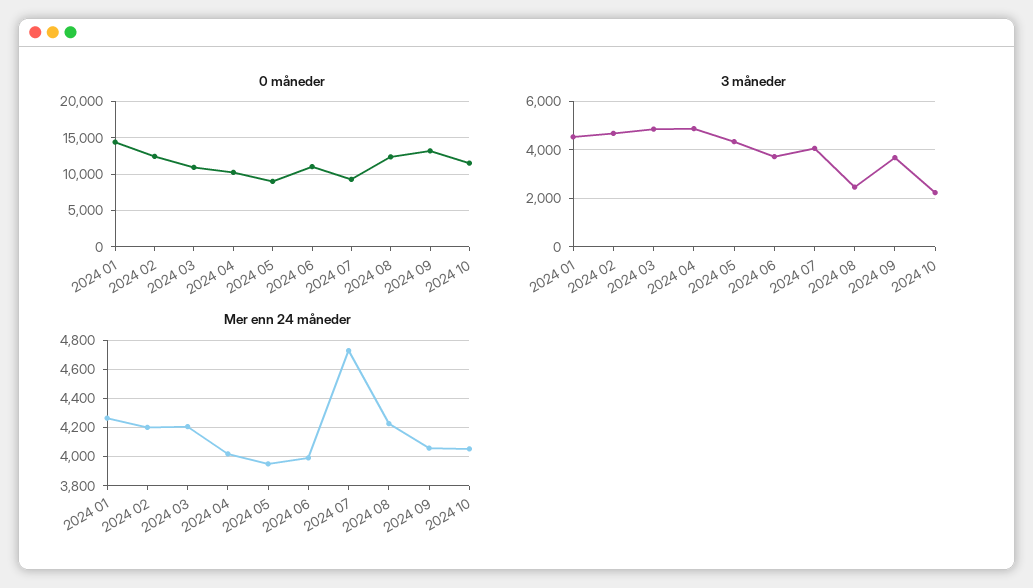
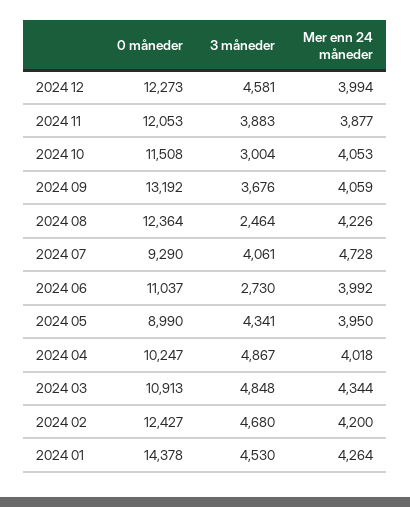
3 måneder, 2024 06: 3750 -> 2730
3 måneder, 2024 10: 2250 -> 3004
Mer enn 24 måneder, 2024 03: 4200 -> 4344
0 måneder, 2024 12: none -> 12273
3 måneder, 2024 12: none -> 4581
Mer enn 24 måneder, 2024 12: none -> 3994
0 måneder, 2024 11: none -> 12053
3 måneder, 2024 11: none -> 3883
Mer enn 24 måneder, 2024 11: none -> 3877

